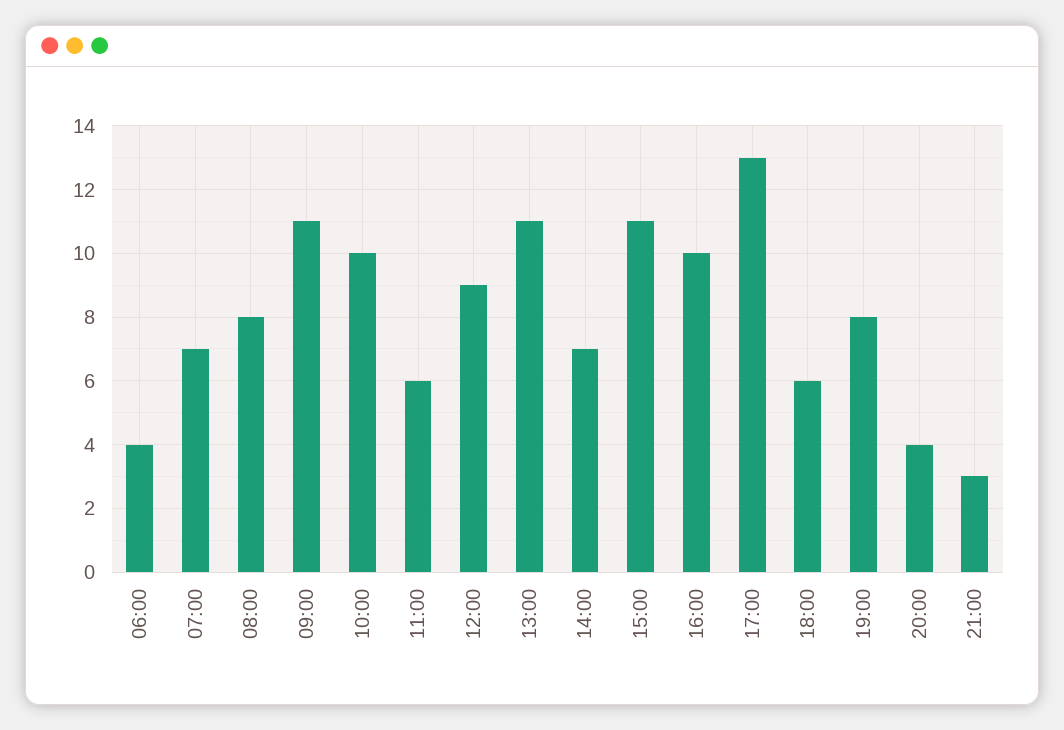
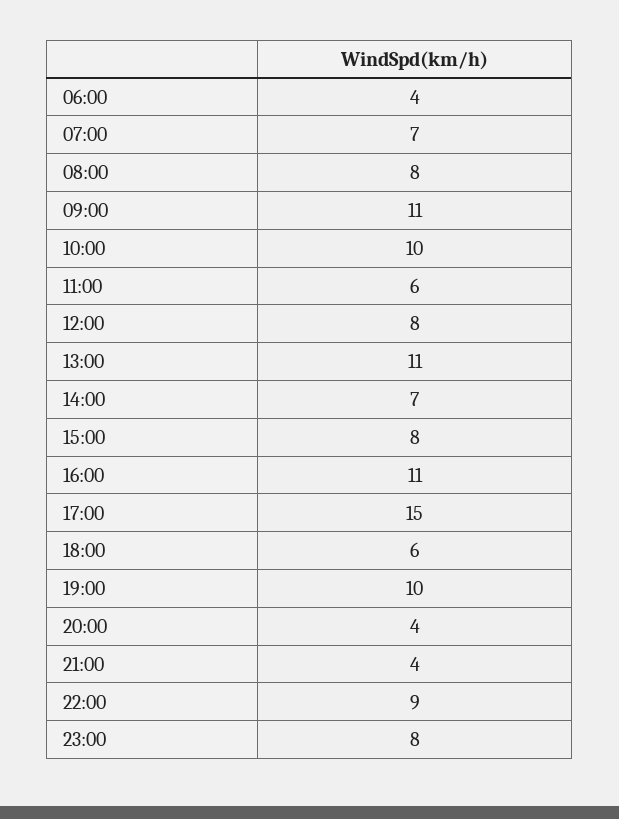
12:00: 9 -> 8
15:00: 11 -> 8
16:00: 10 -> 11
17:00: 13 -> 15
19:00: 8 -> 10
21:00: 3 -> 4
22:00: none -> 9
23:00: none -> 8

